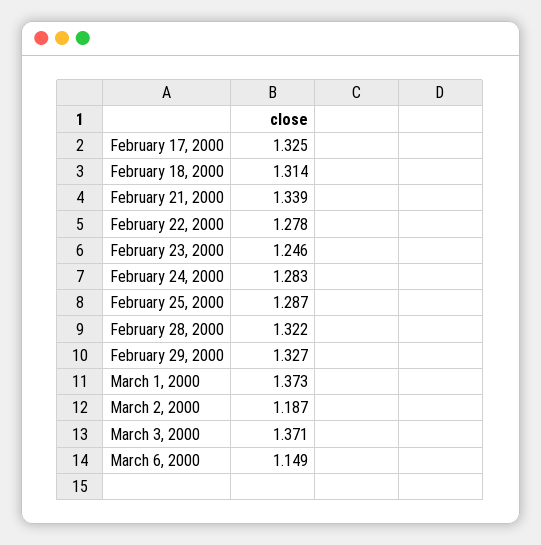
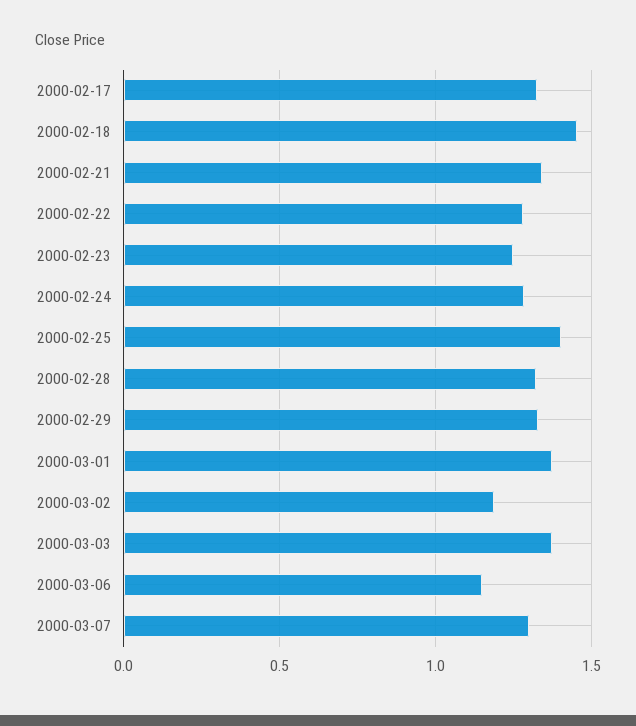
February 18, 2000: 1.314 -> 1.45
February 25, 2000: 1.287 -> 1.4
2000-03-07: none -> 1.3

